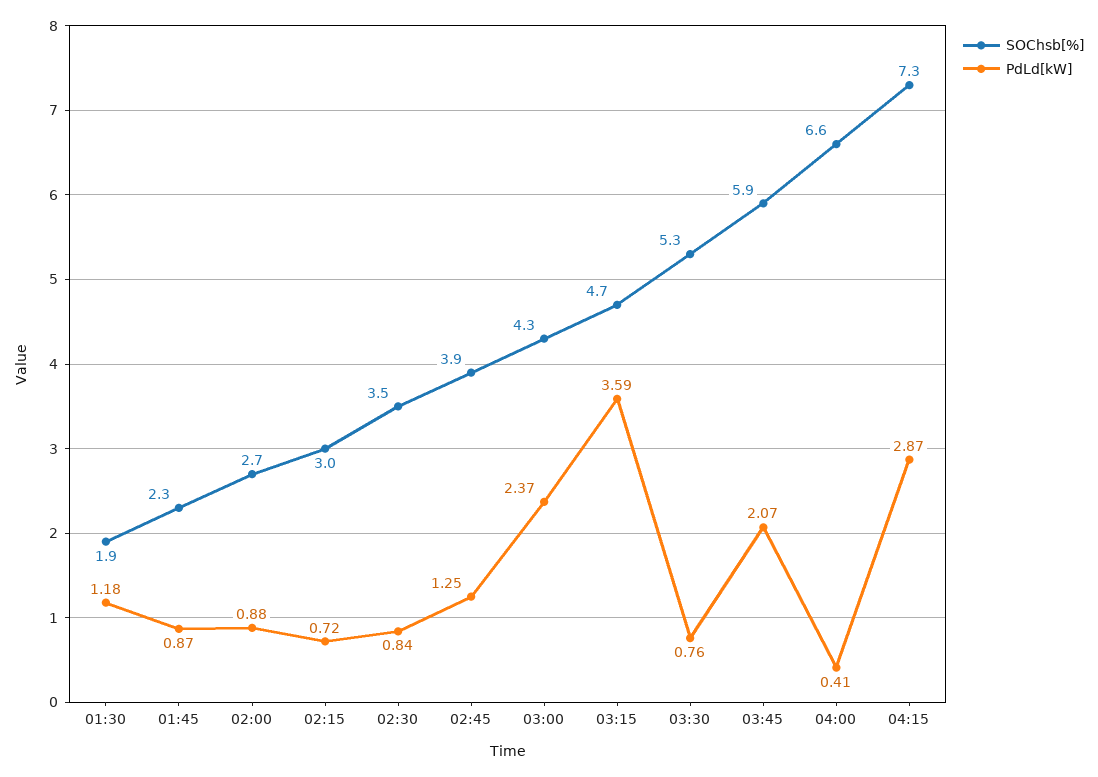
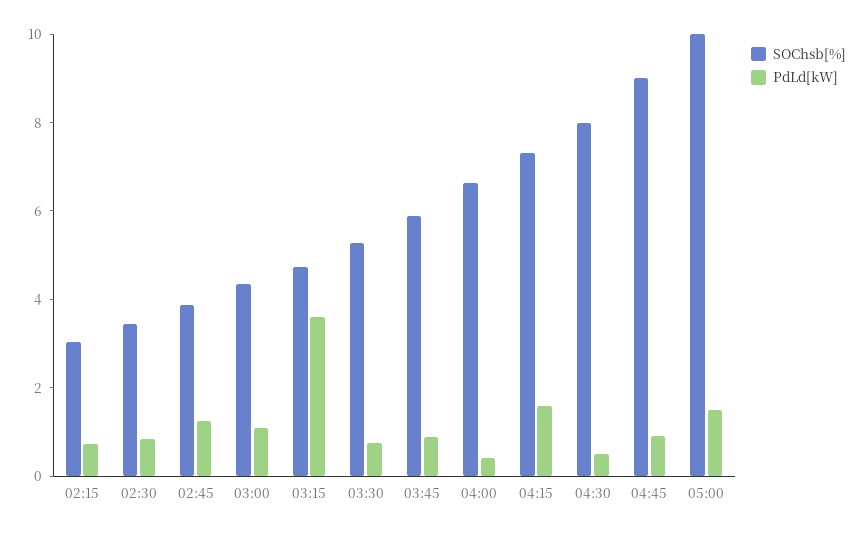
SOChsb[%], 01:30: 1.9 -> none
PdLd[kW], 01:30: 1.18 -> none
SOChsb[%], 01:45: 2.3 -> none
PdLd[kW], 01:45: 0.87 -> none
SOChsb[%], 02:00: 2.7 -> none
PdLd[kW], 02:00: 0.88 -> none
PdLd[kW], 03:00: 2.37 -> 1
PdLd[kW], 03:45: 2.07 -> 1
PdLd[kW], 04:15: 2.87 -> 1.5
SOChsb[%], 04:30: none -> 8
PdLd[kW], 04:30: none -> 0.5
SOChsb[%], 04:45: none -> 9
PdLd[kW], 04:45: none -> 1
SOChsb[%], 05:00: none -> 10
PdLd[kW], 05:00: none -> 1.5

